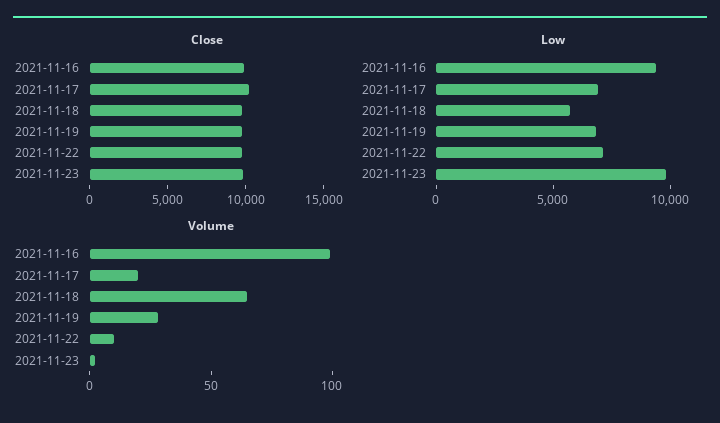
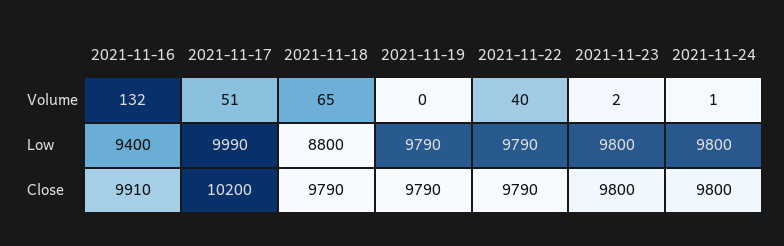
Low, 2021-11-17: 7000 -> 9990
Low, 2021-11-18: 6000 -> 8800
Low, 2021-11-19: 7000 -> 9790
Low, 2021-11-22: 7000 -> 9790
Volume, 2021-11-16: 100 -> 132
Volume, 2021-11-17: 20 -> 51
Volume, 2021-11-19: 30 -> 0
Volume, 2021-11-22: 10 -> 40
Volume, 2021-11-24: none -> 1
Low, 2021-11-24: none -> 9800
Close, 2021-11-24: none -> 9800

